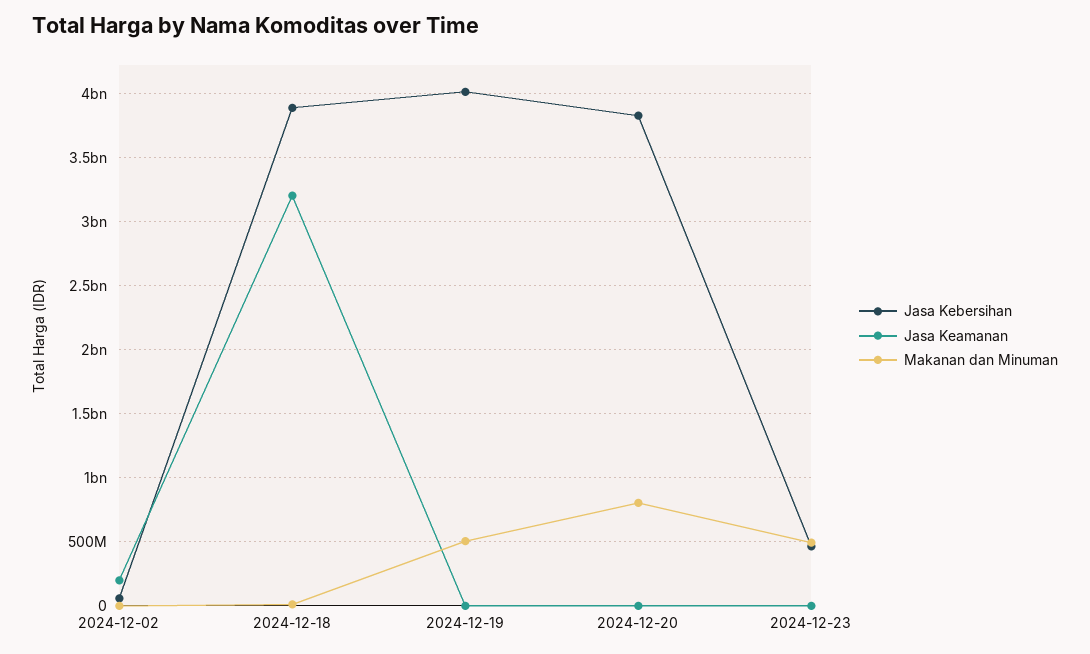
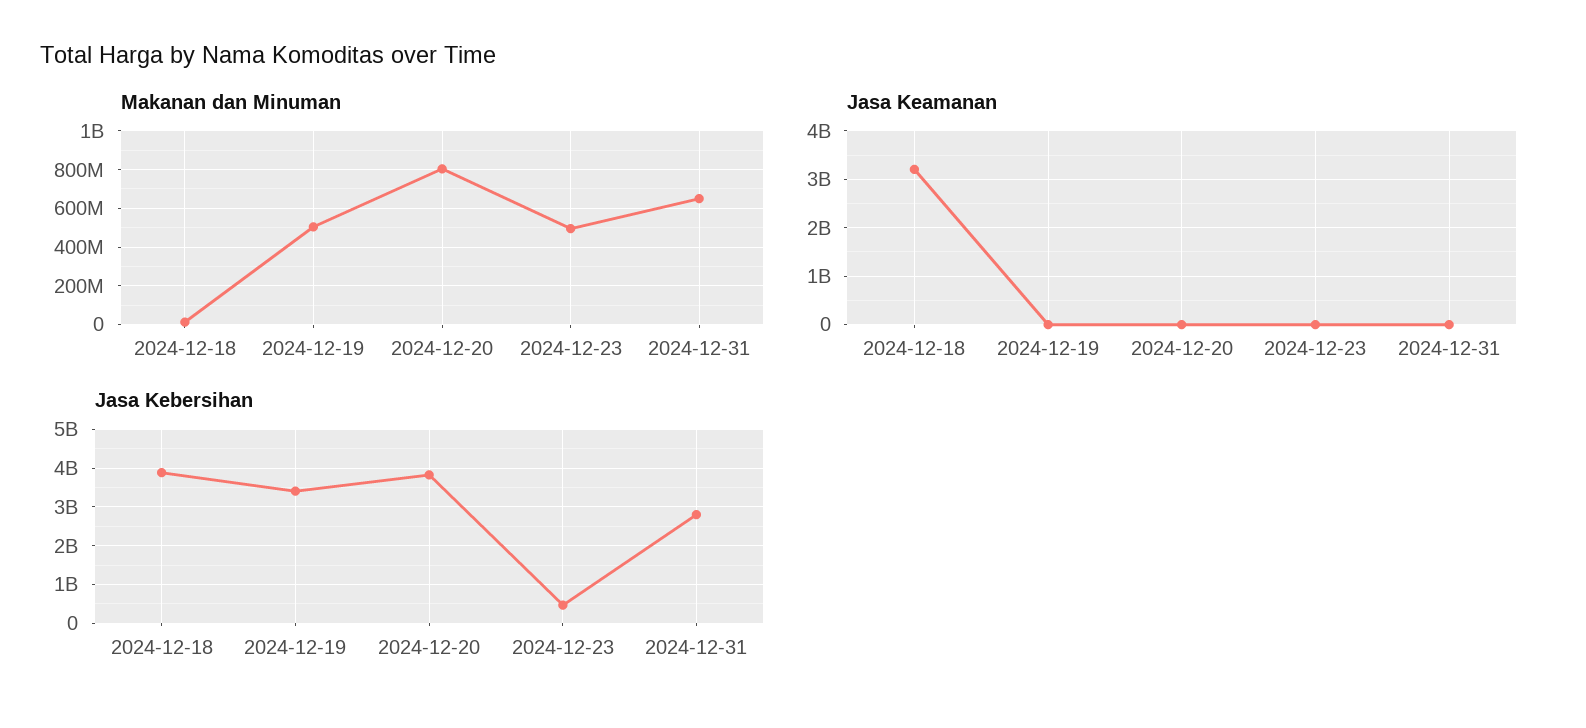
Jasa Kebersihan, 2024-12-02: 50000000 -> none
Jasa Keamanan, 2024-12-02: 200000000 -> none
Makanan dan Minuman, 2024-12-02: 0 -> none
Jasa Kebersihan, 2024-12-19: 4000000000 -> 3400000000
Makanan dan Minuman, 2024-12-31: none -> 650000000
Jasa Keamanan, 2024-12-31: none -> 0
Jasa Kebersihan, 2024-12-31: none -> 2800000000

